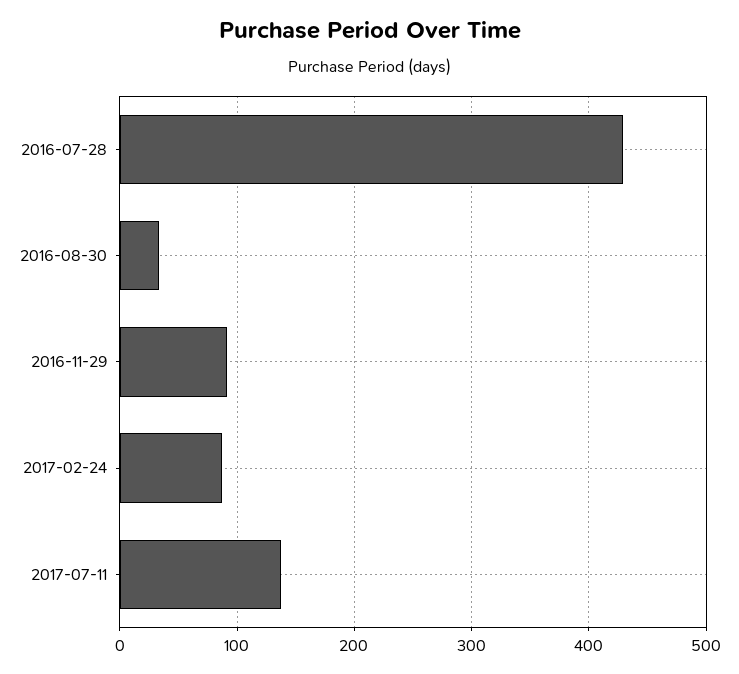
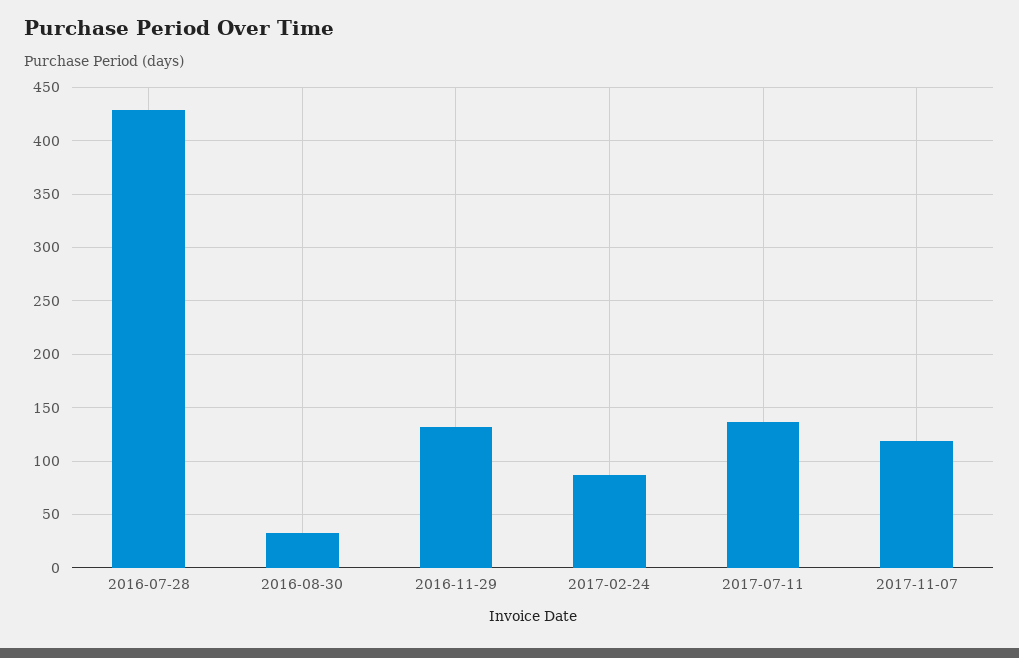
2016-11-29: 90 -> 130
2017-11-07: none -> 120

